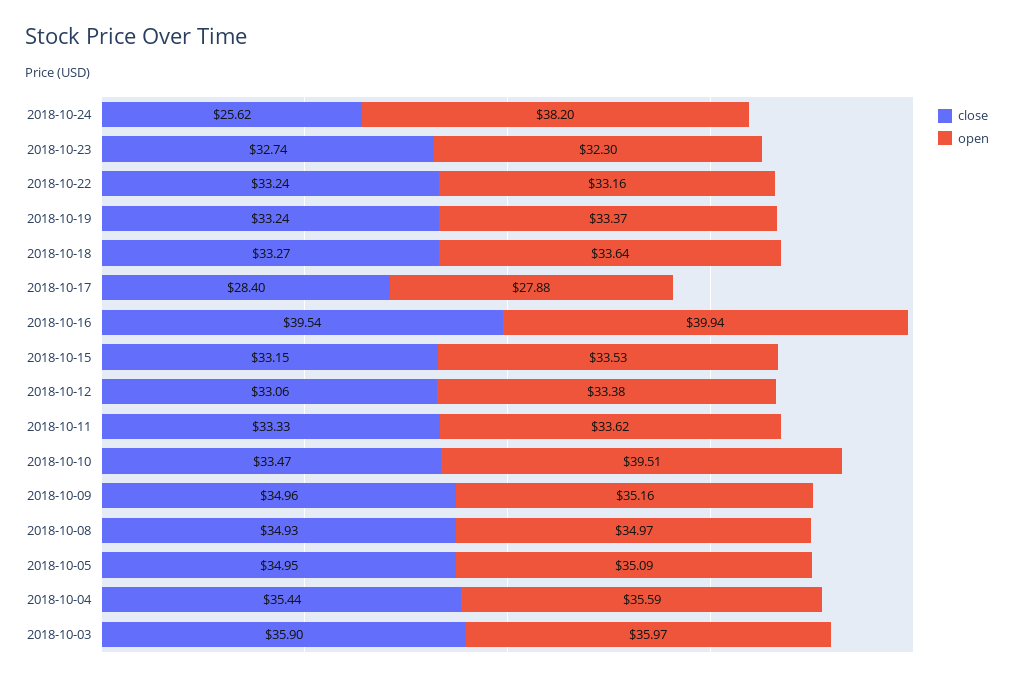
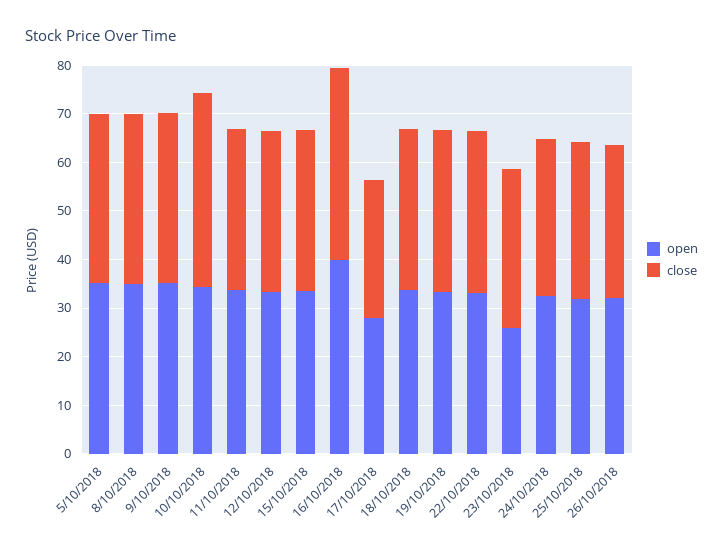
close, 2018-10-24: 25.62 -> 32
open, 2018-10-24: 38.2 -> 32
open, 2018-10-23: 32.3 -> 26
close, 2018-10-10: 33.47 -> 40
open, 2018-10-10: 39.51 -> 34
close, 2018-10-04: 35.44 -> none
open, 2018-10-04: 35.59 -> none
close, 2018-10-03: 35.9 -> none
open, 2018-10-03: 35.97 -> none
open, 25/10/2018: none -> 32
close, 25/10/2018: none -> 32
open, 26/10/2018: none -> 32
close, 26/10/2018: none -> 32

